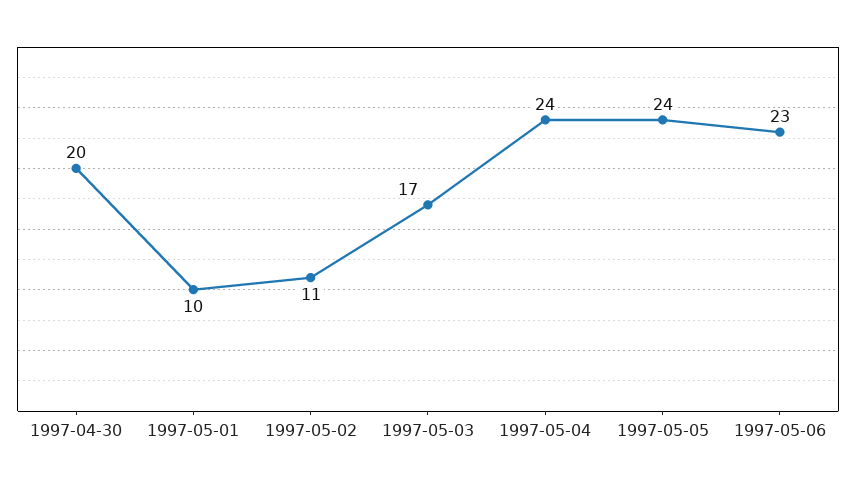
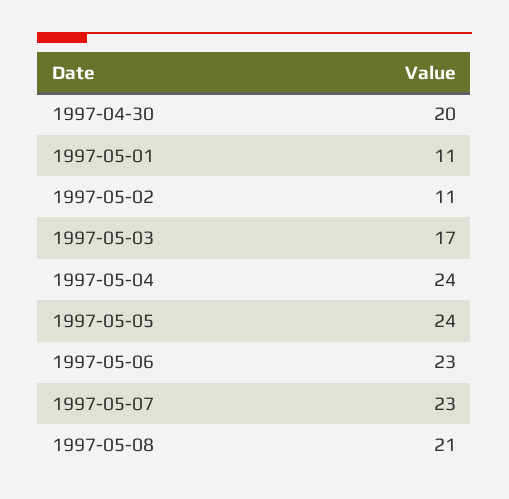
1997-05-01: 10 -> 11
1997-05-07: none -> 23
1997-05-08: none -> 21

